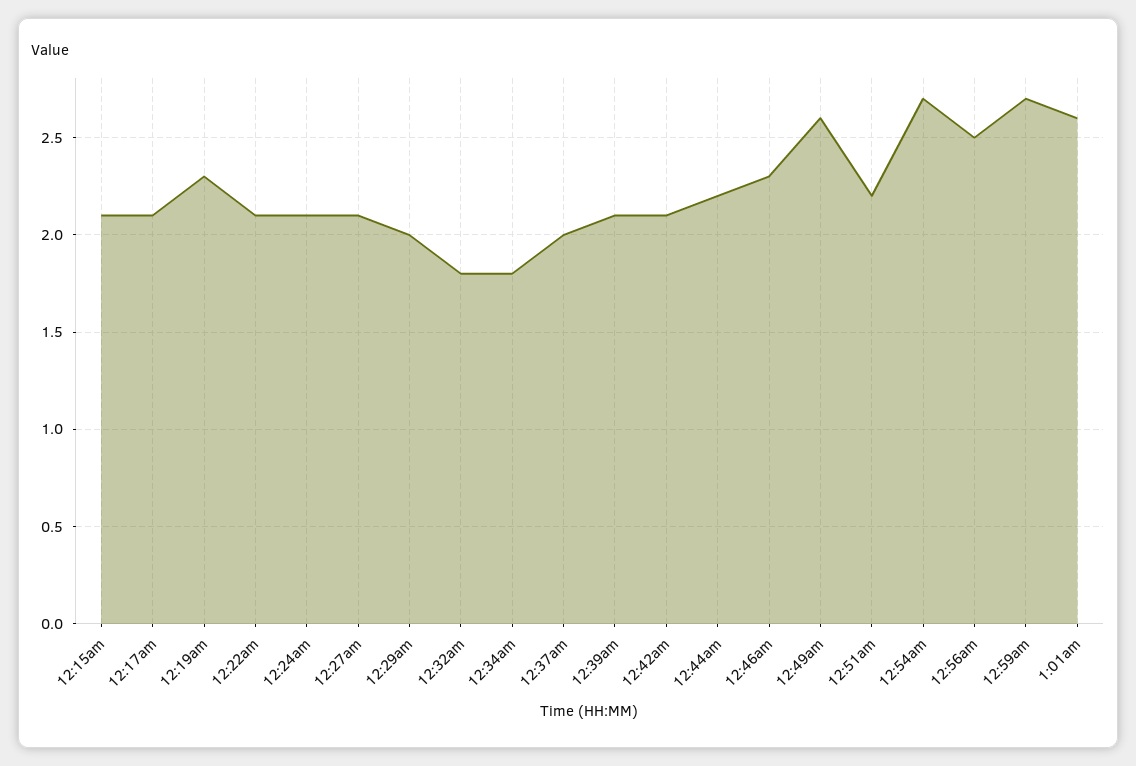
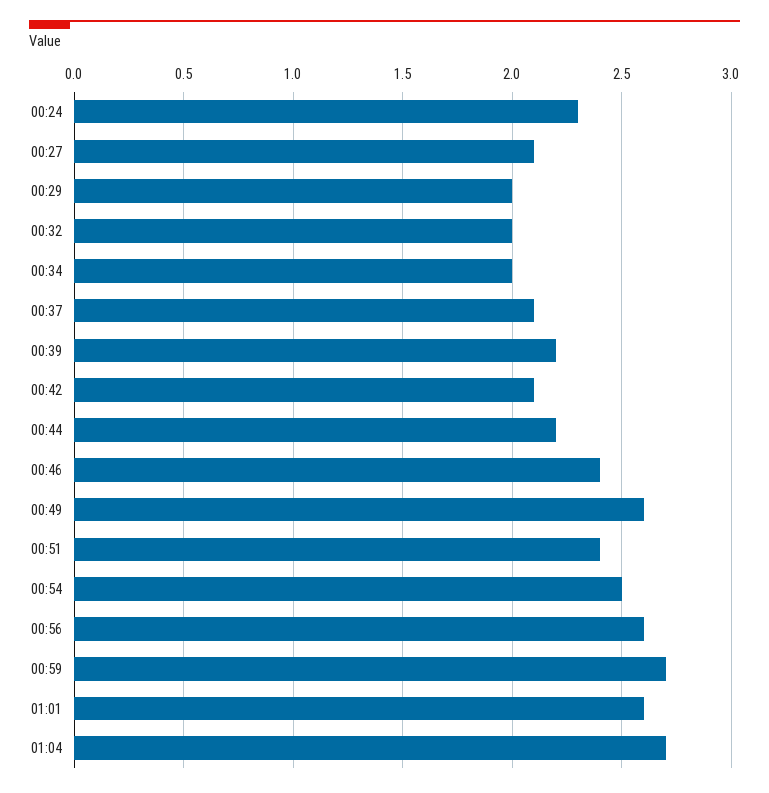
12:15am: 2.1 -> none
12:17am: 2.1 -> none
12:19am: 2.3 -> none
12:22am: 2.1 -> none
12:24am: 2.1 -> 2.3
12:32am: 1.8 -> 2
12:34am: 1.8 -> 2
12:37am: 2 -> 2.1
12:39am: 2.1 -> 2.2
12:46am: 2.3 -> 2.4
12:51am: 2.2 -> 2.4
12:54am: 2.7 -> 2.5
12:56am: 2.5 -> 2.6
01:04: none -> 2.7

